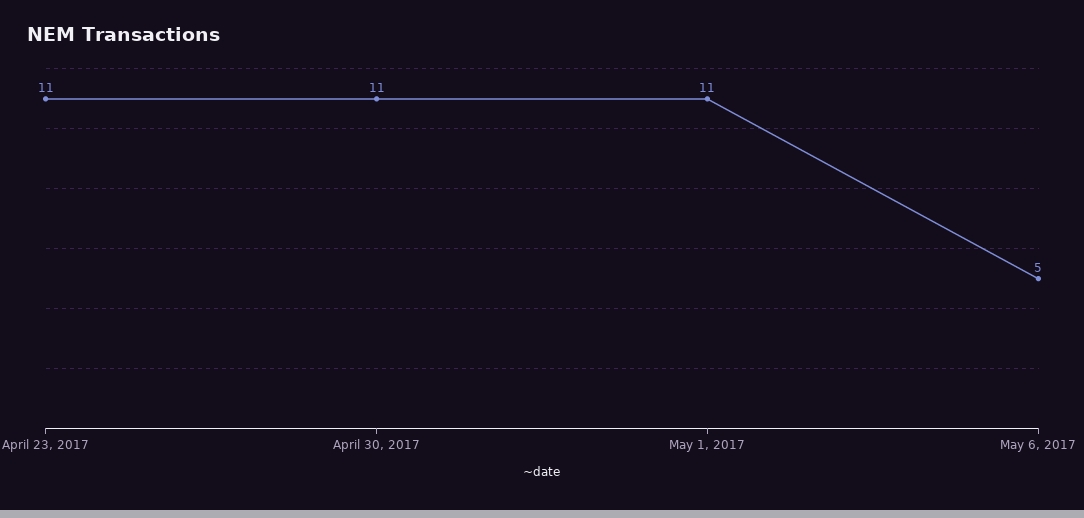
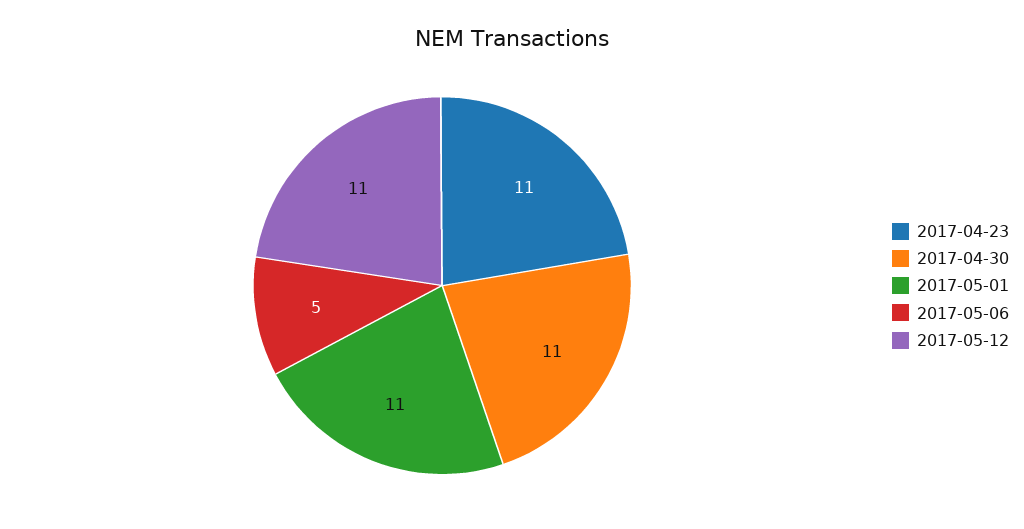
2017-05-12: none -> 11

